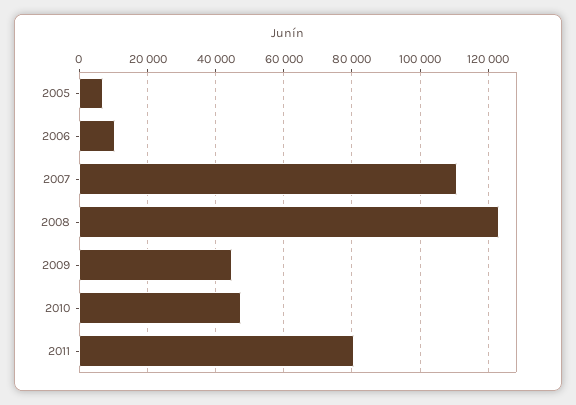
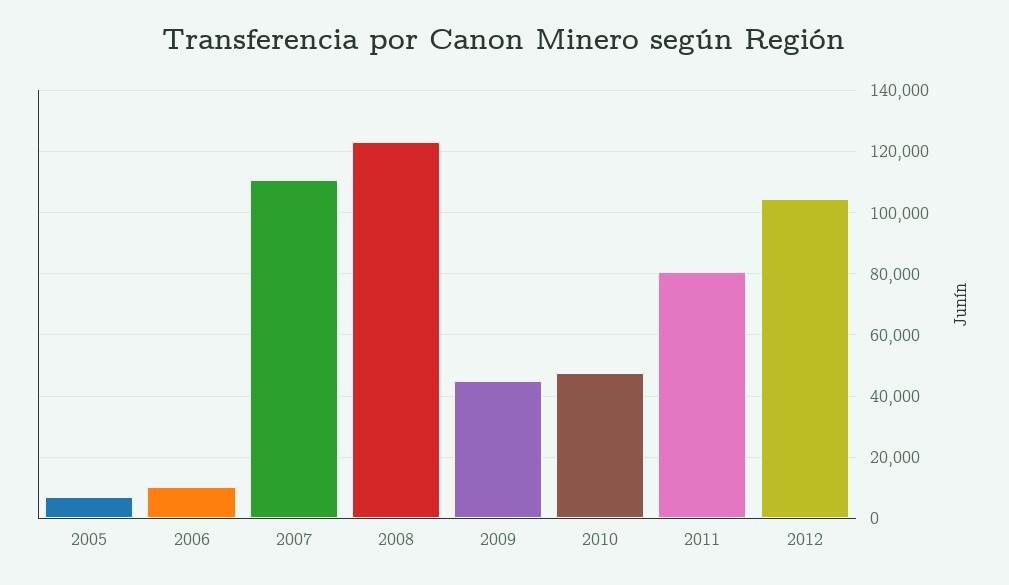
2012: none -> 104000

